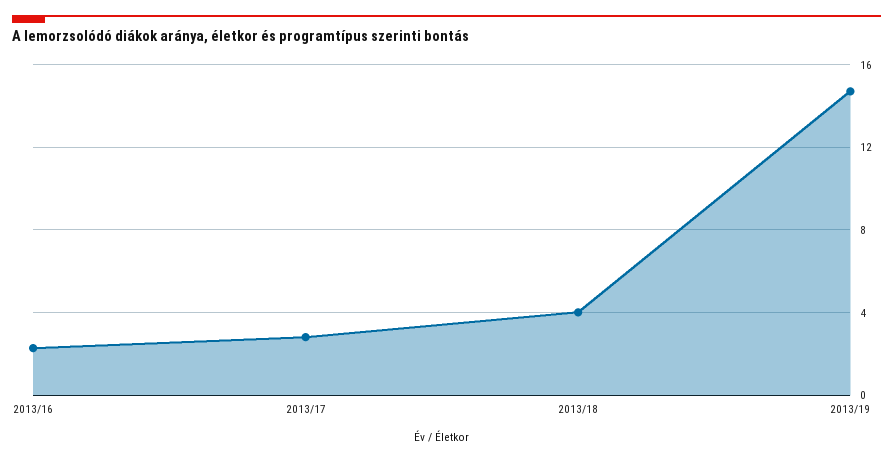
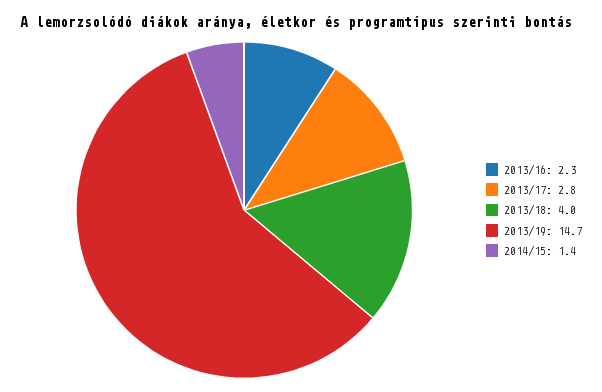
2014/15: none -> 1.4

